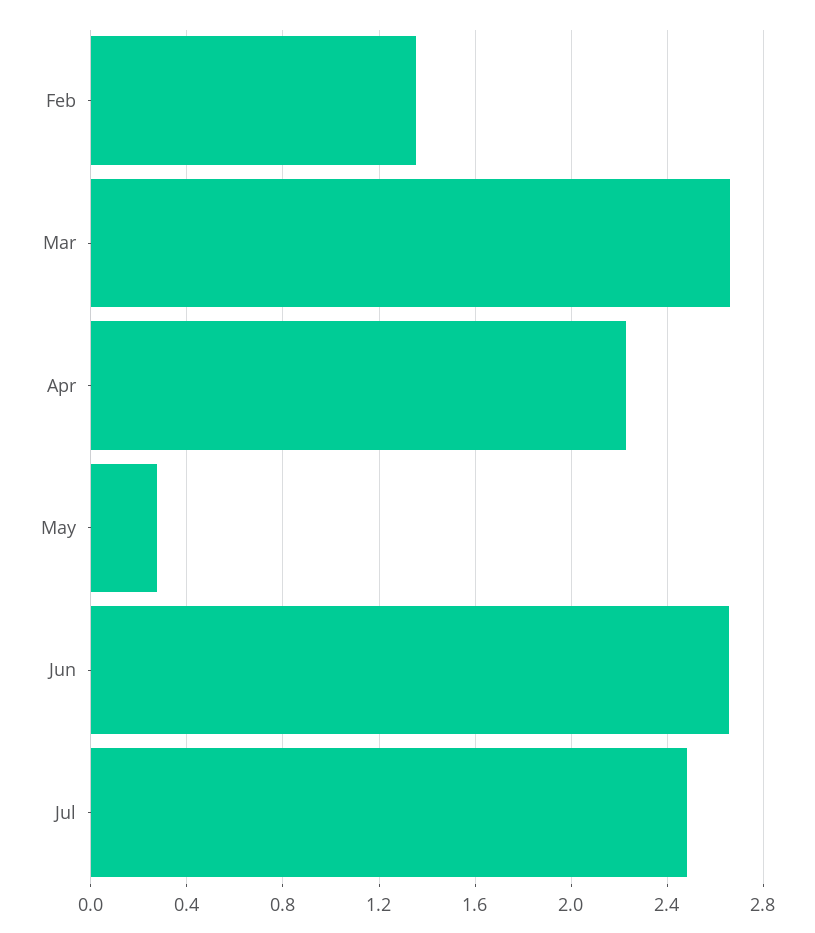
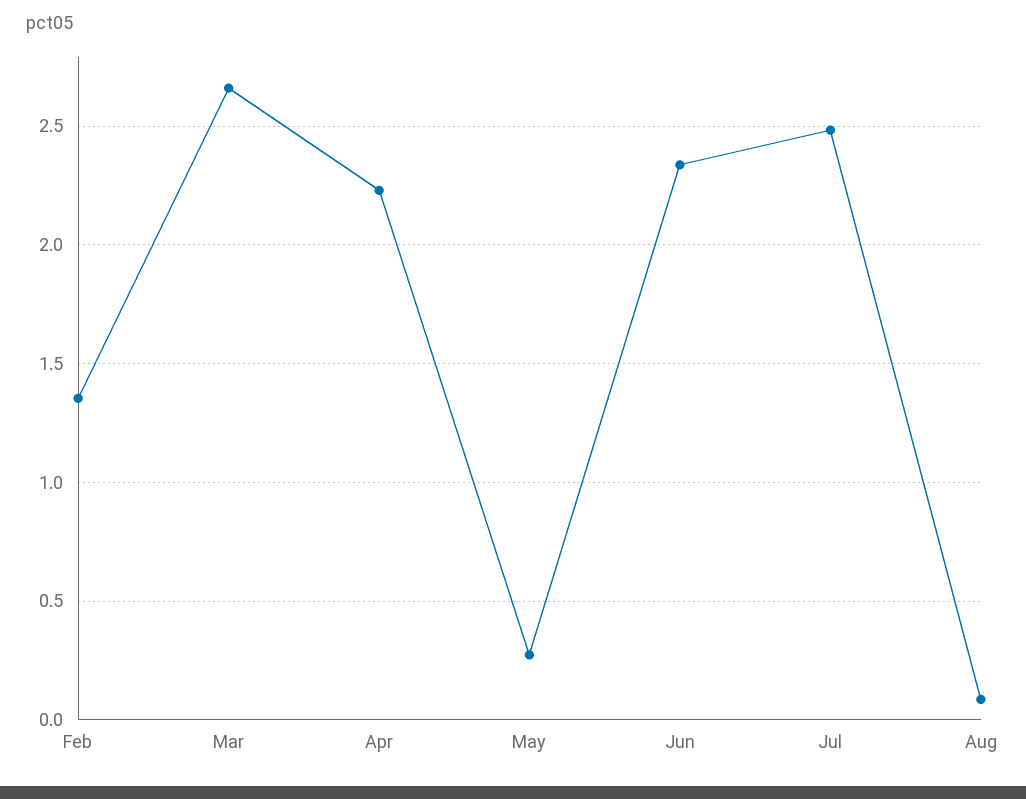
Jun: 2.65 -> 2.35
Aug: none -> 0.1

